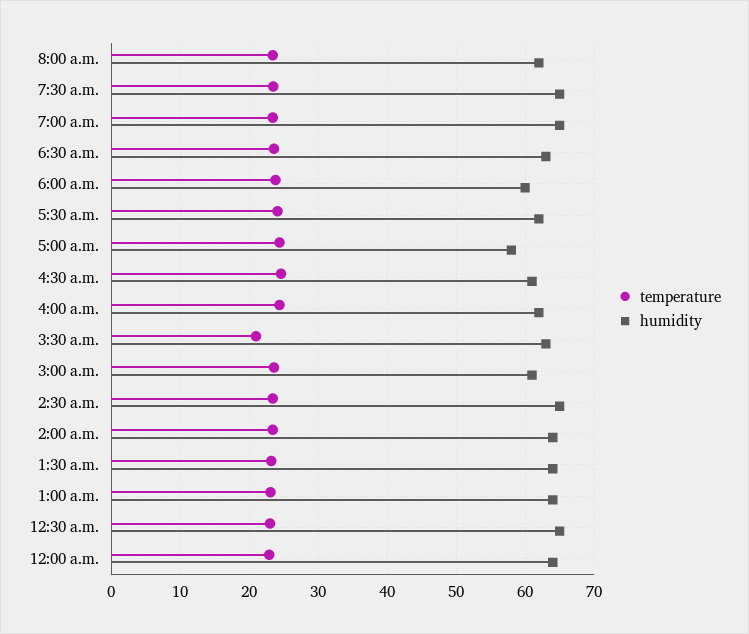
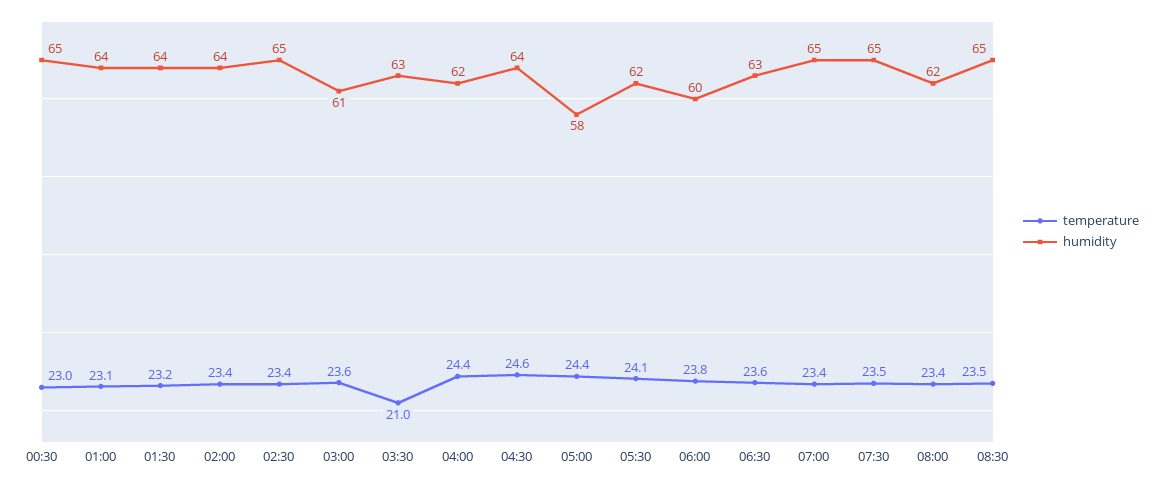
humidity, 4:30 a.m.: 61 -> 64
temperature, 12:00 a.m.: 23 -> none
humidity, 12:00 a.m.: 64 -> none
temperature, 08:30: none -> 23.5
humidity, 08:30: none -> 65

